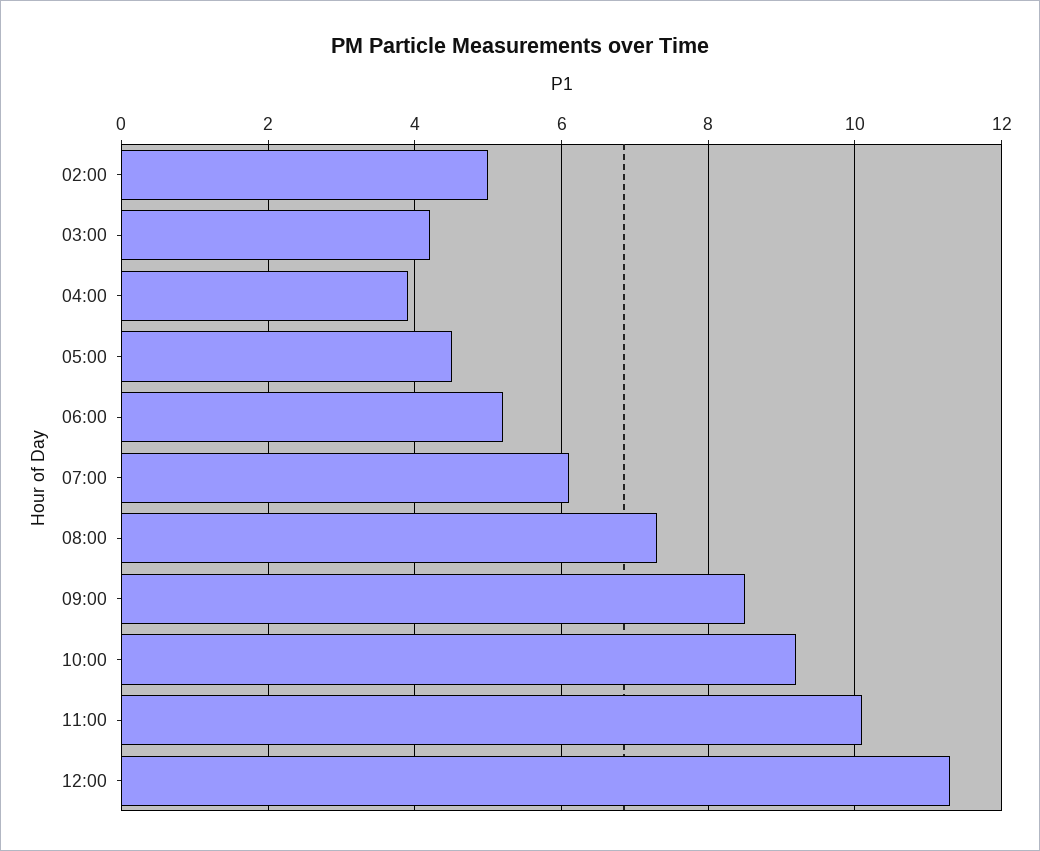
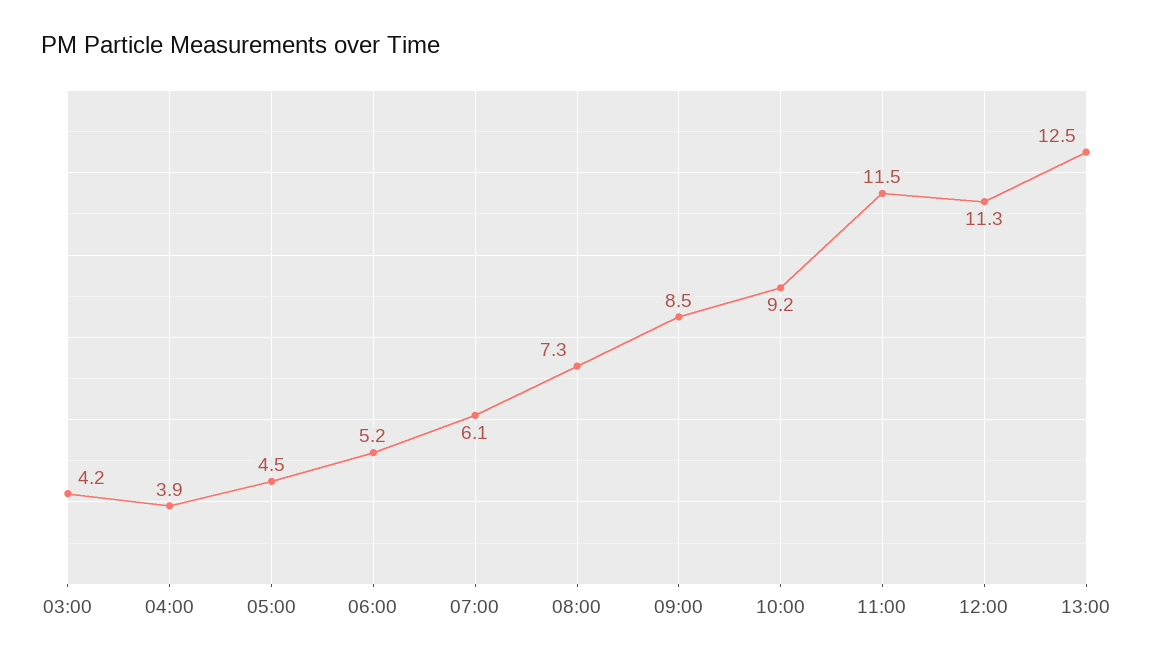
02:00: 5 -> none
11:00: 10 -> 11.5
13:00: none -> 12.5

